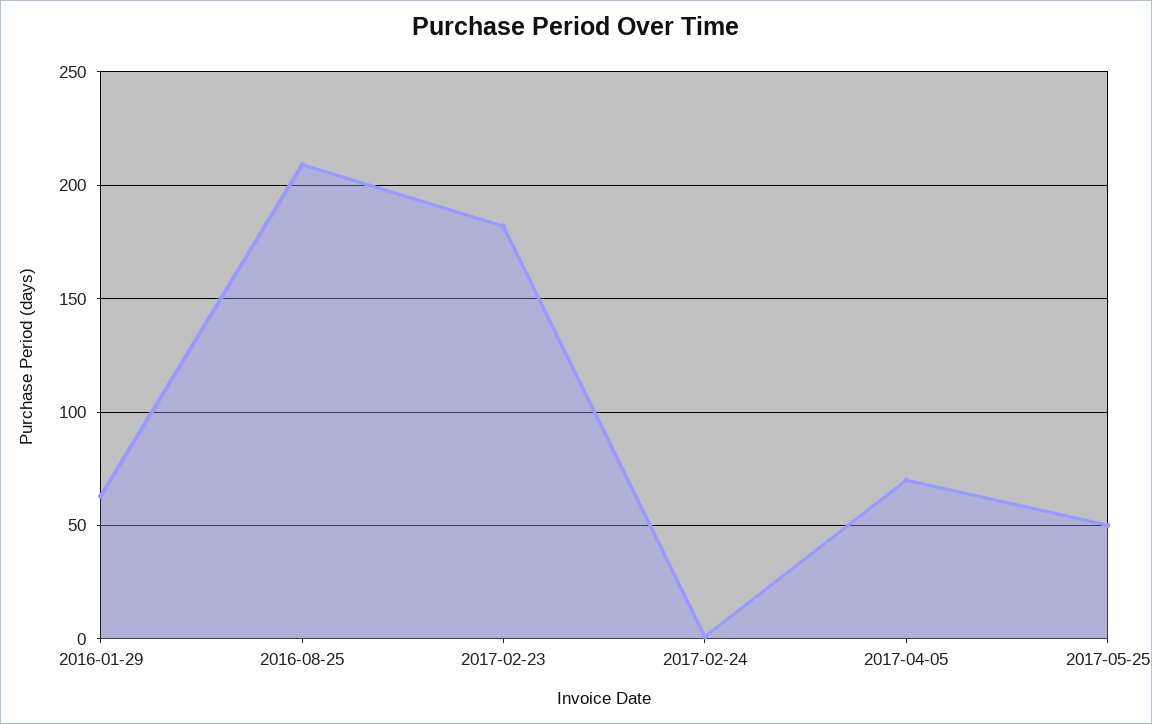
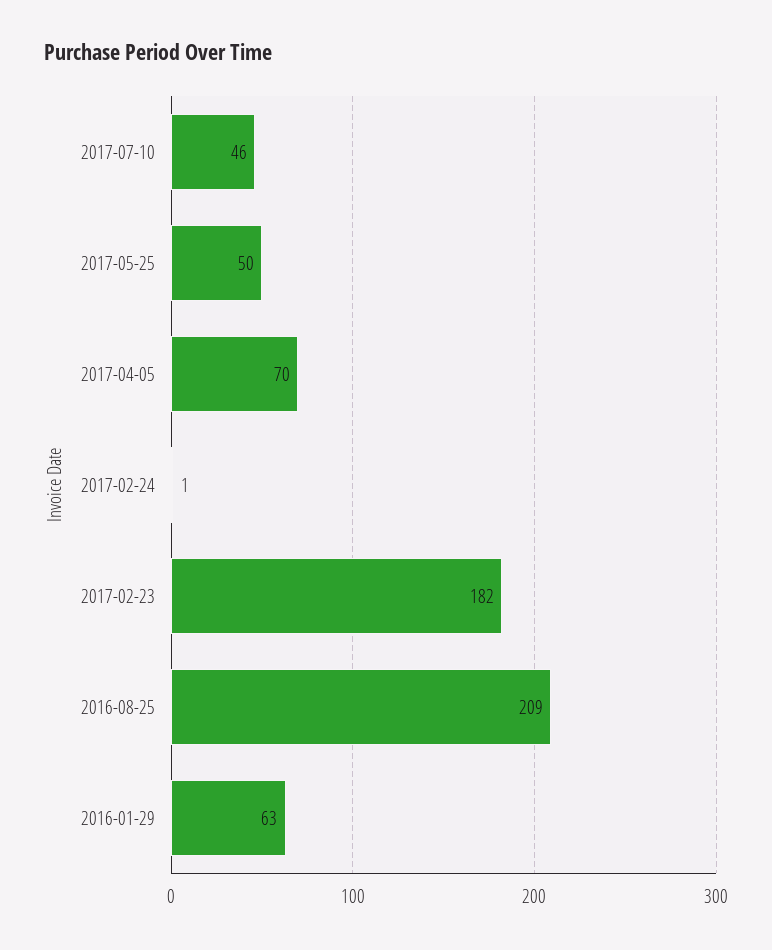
2017-07-10: none -> 46

